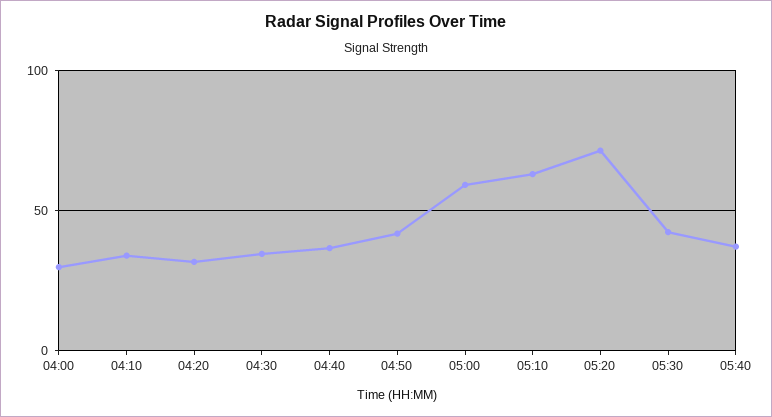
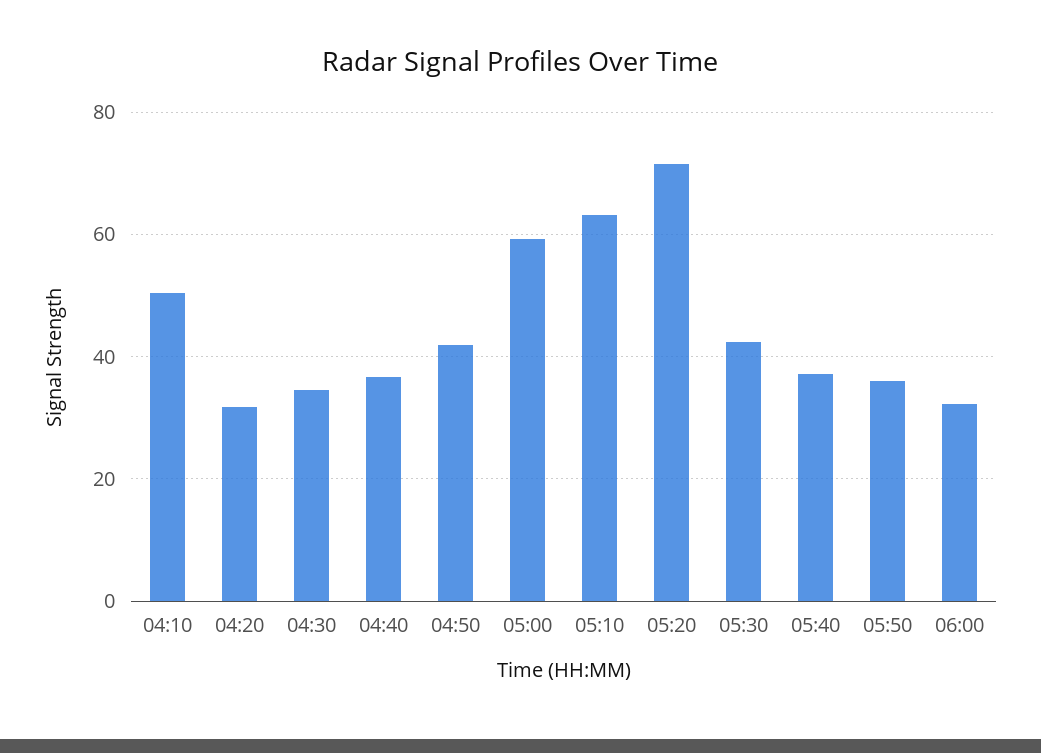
04:00: 30 -> none
04:10: 35 -> 50
05:50: none -> 36
06:00: none -> 32

